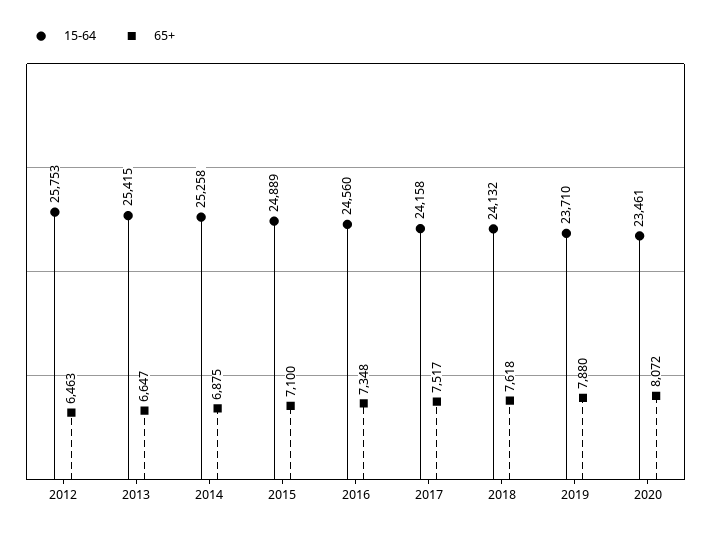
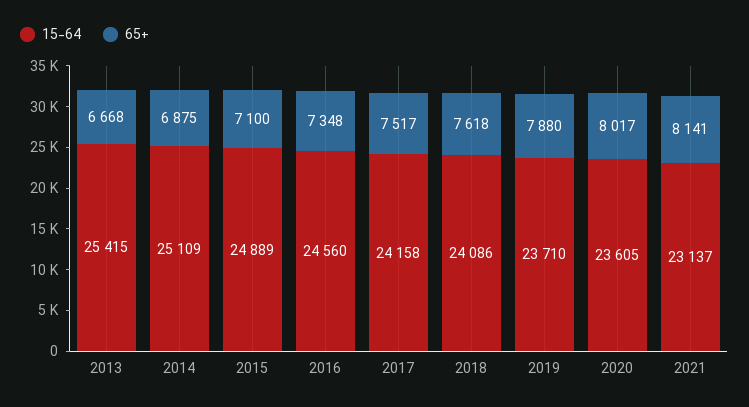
15-64, 2012: 25753 -> none
65+, 2012: 6463 -> none
65+, 2013: 6647 -> 6668
15-64, 2014: 25258 -> 25109
15-64, 2018: 24132 -> 24086
15-64, 2020: 23461 -> 23605
65+, 2020: 8072 -> 8017
15-64, 2021: none -> 23137
65+, 2021: none -> 8141

